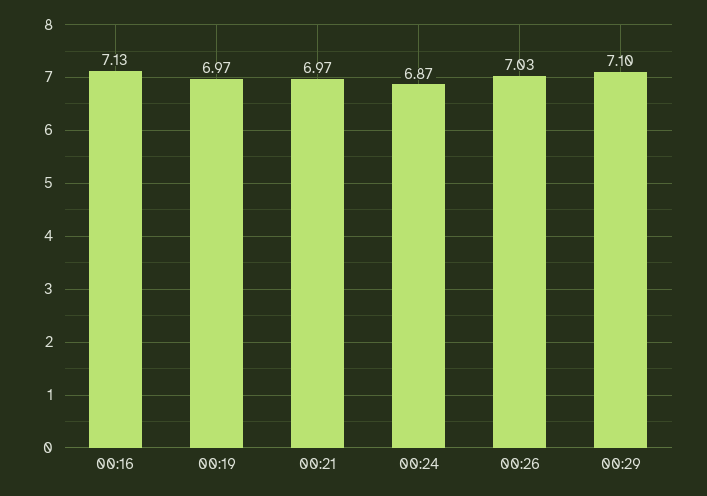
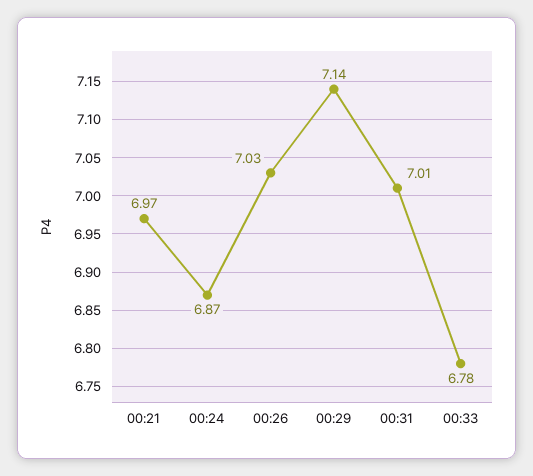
00:16: 7.13 -> none
00:19: 6.97 -> none
00:29: 7.1 -> 7.14
00:31: none -> 7.01
00:33: none -> 6.78

